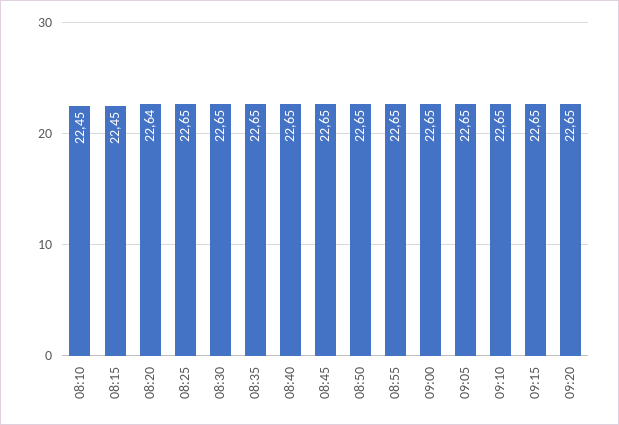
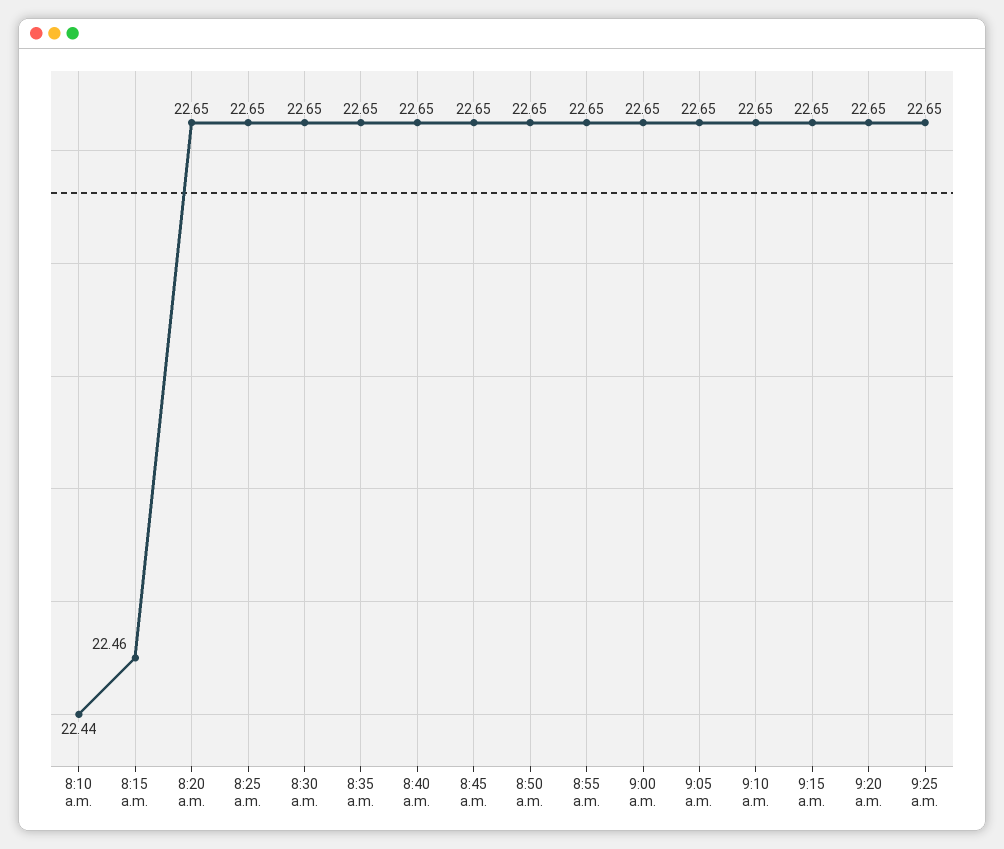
08:10: 22.45 -> 22.44
08:15: 22.45 -> 22.46
08:20: 22.64 -> 22.65
9:25 a.m.: none -> 22.65

